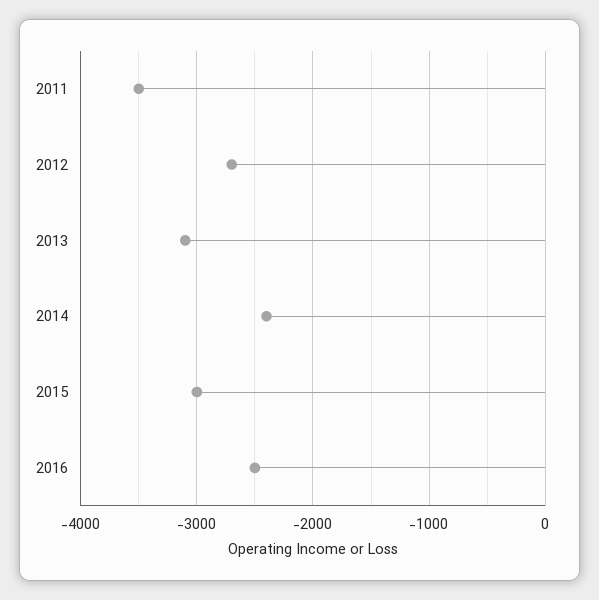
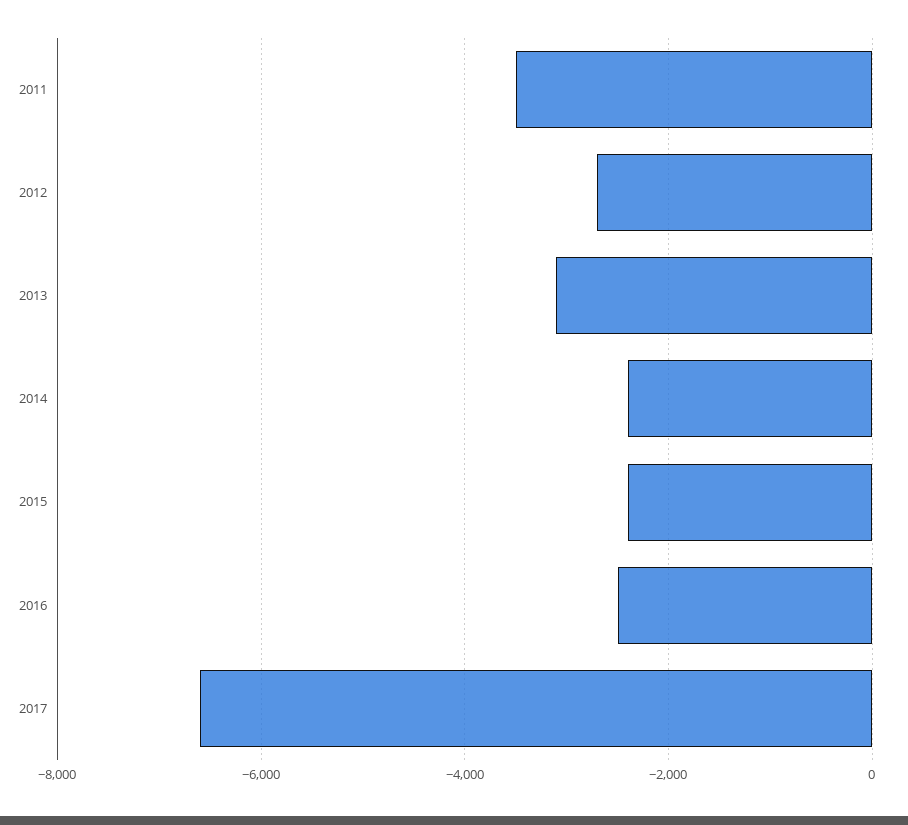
2015: -3000 -> -2400
2017: none -> -6600

